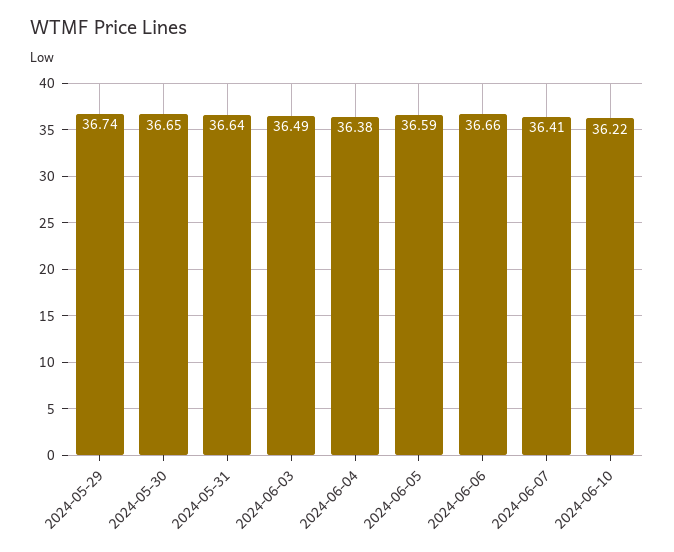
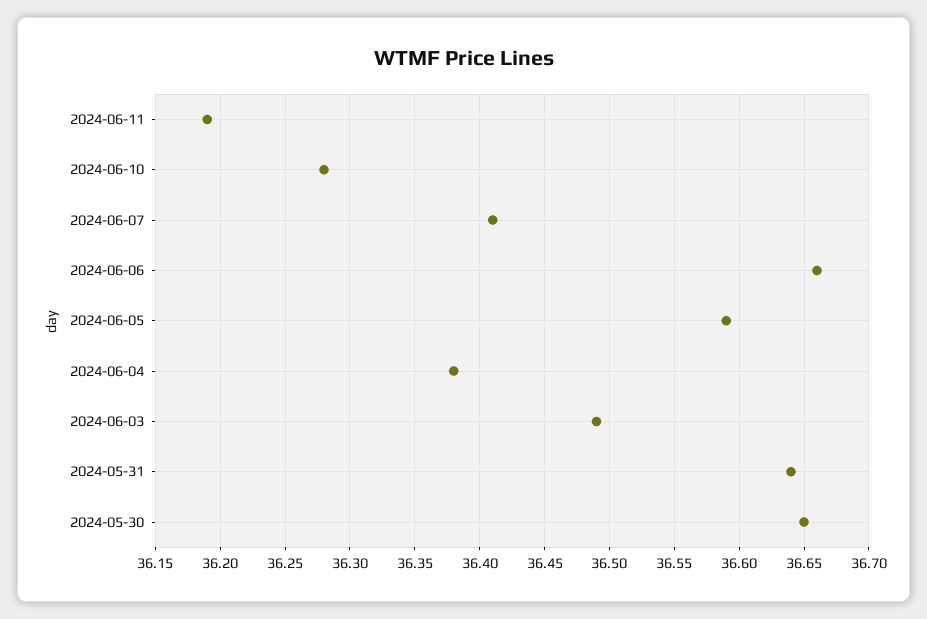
2024-05-29: 36.74 -> none
2024-06-10: 36.22 -> 36.28
2024-06-11: none -> 36.19

